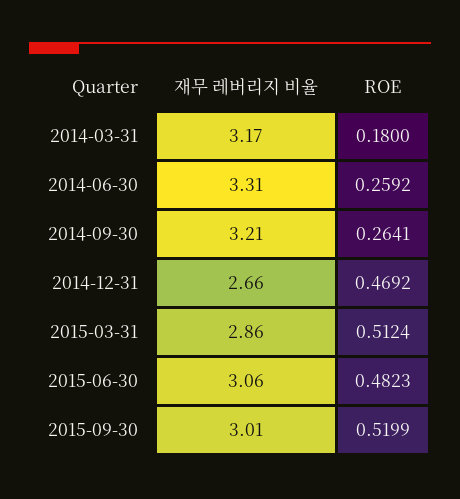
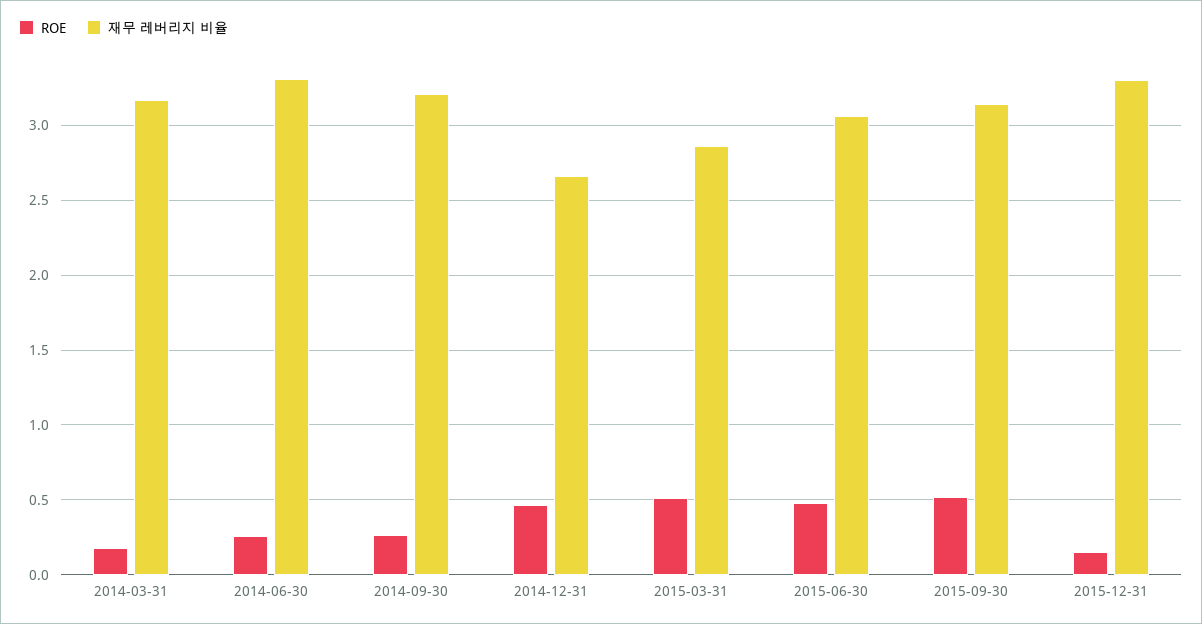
재무 레버리지 비율, 2015-09-30: 3.01 -> 3.15
ROE, 2015-12-31: none -> 0.15
재무 레버리지 비율, 2015-12-31: none -> 3.3

